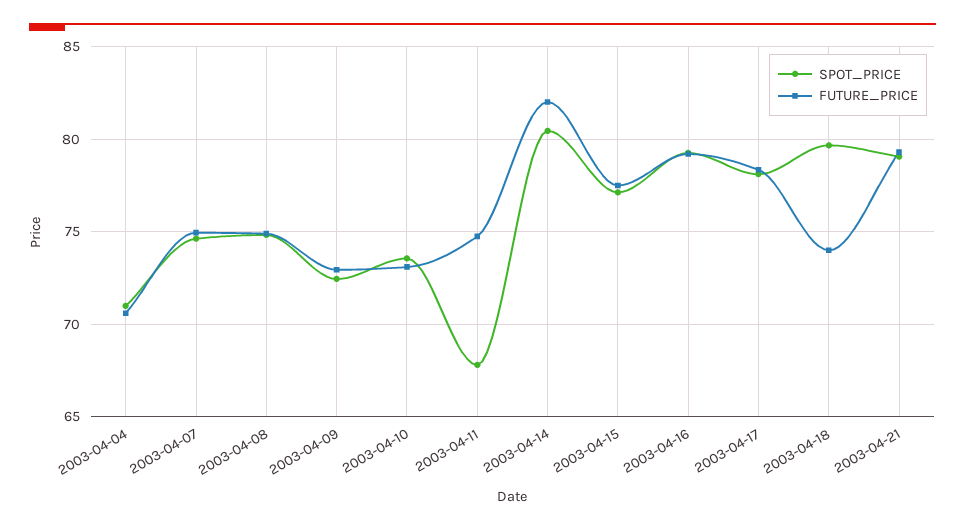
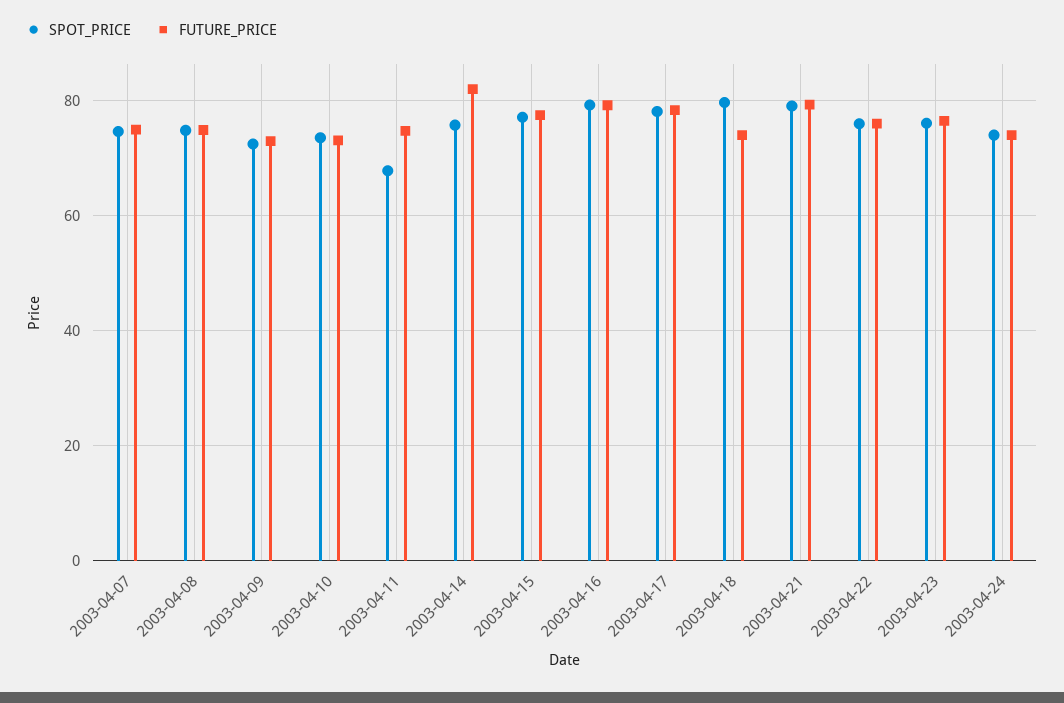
SPOT_PRICE, 2003-04-04: 71 -> none
FUTURE_PRICE, 2003-04-04: 70.5 -> none
SPOT_PRICE, 2003-04-14: 80.5 -> 76
SPOT_PRICE, 2003-04-22: none -> 76
FUTURE_PRICE, 2003-04-22: none -> 76
SPOT_PRICE, 2003-04-23: none -> 76
FUTURE_PRICE, 2003-04-23: none -> 76
SPOT_PRICE, 2003-04-24: none -> 74
FUTURE_PRICE, 2003-04-24: none -> 74

